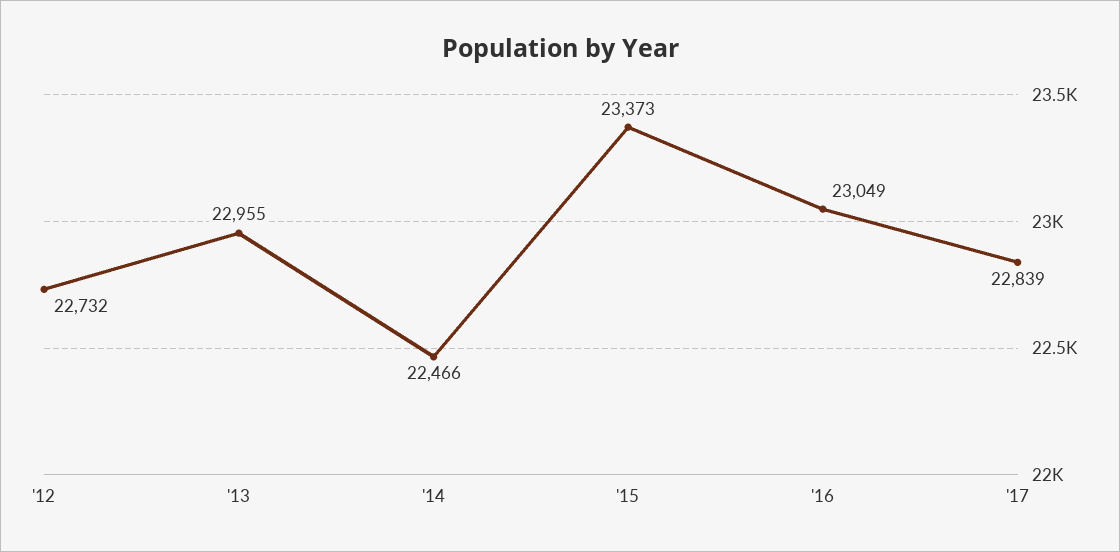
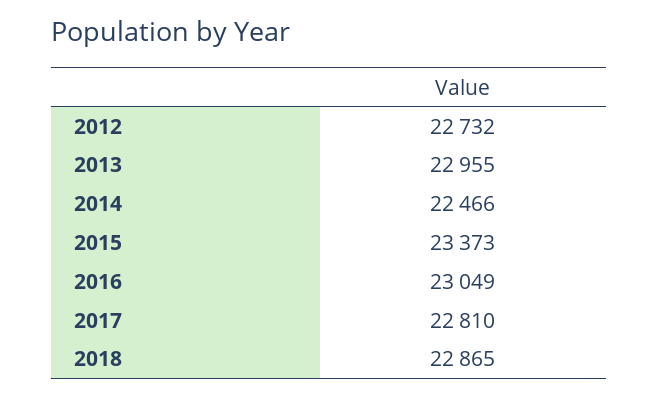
'17: 22839 -> 22810
2018: none -> 22865

